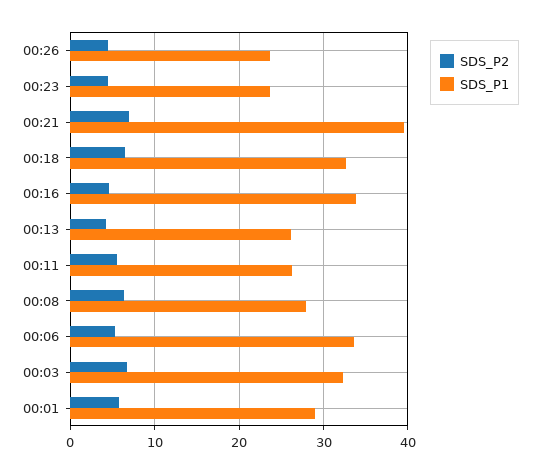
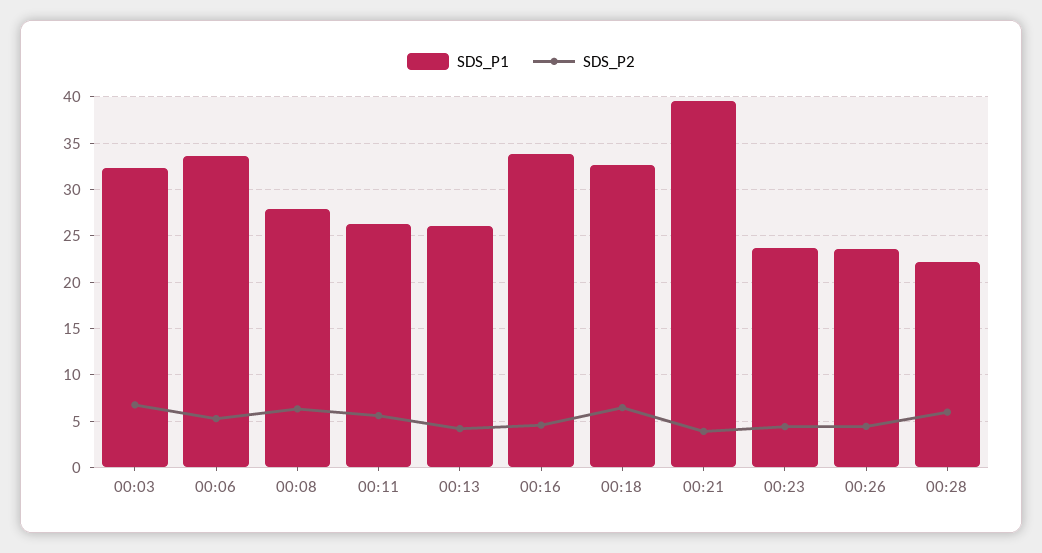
SDS_P2, 00:21: 7 -> 4
SDS_P2, 00:01: 6 -> none
SDS_P1, 00:01: 29 -> none
SDS_P1, 00:28: none -> 22
SDS_P2, 00:28: none -> 6

